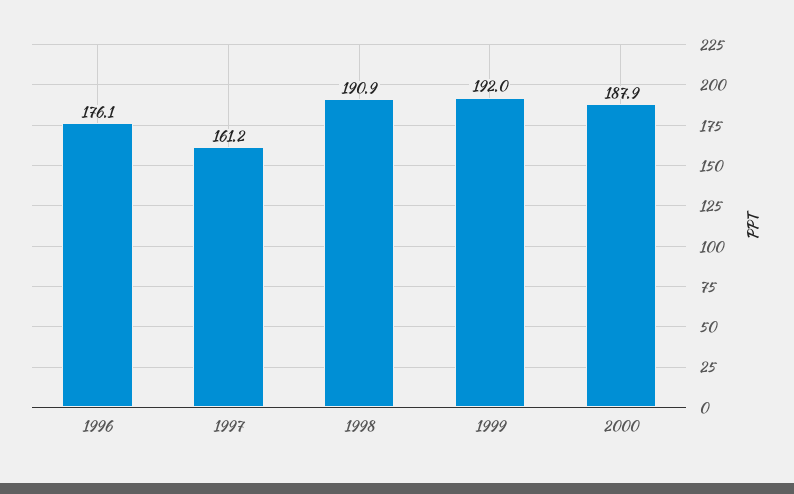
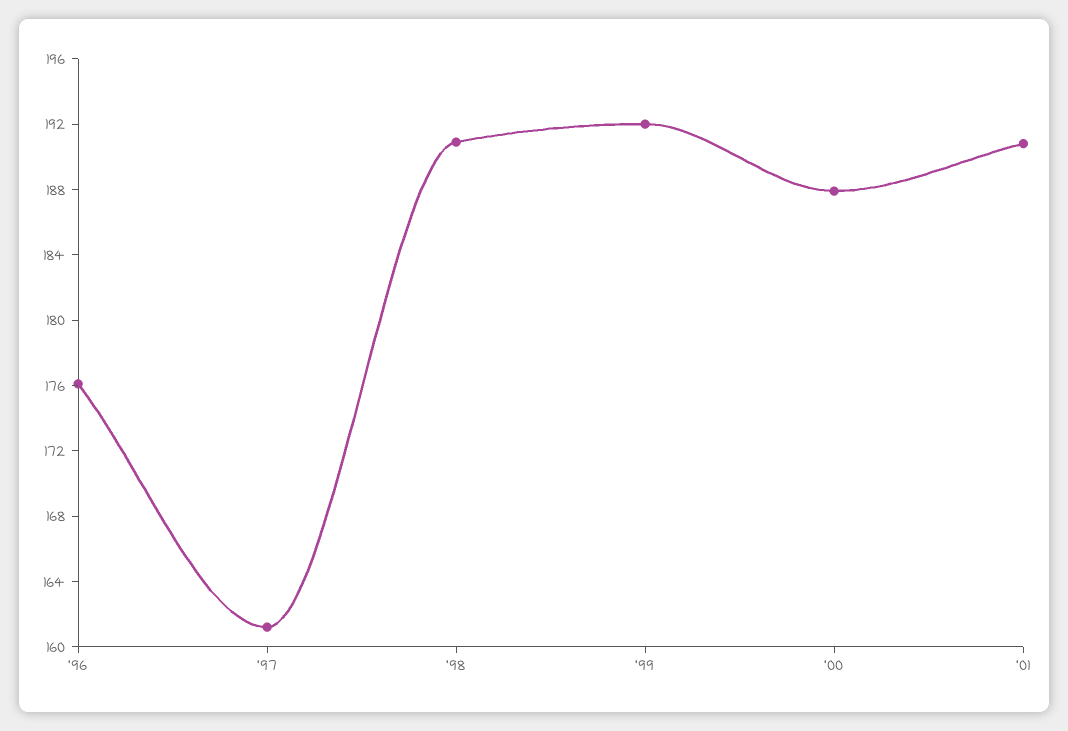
'01: none -> 191

